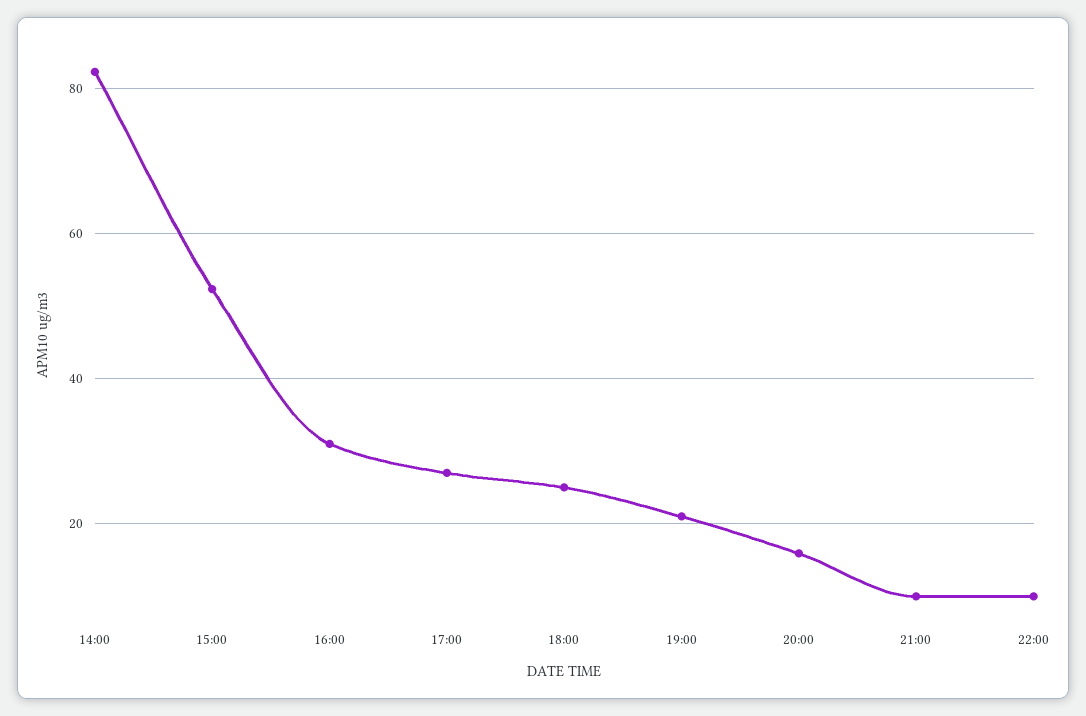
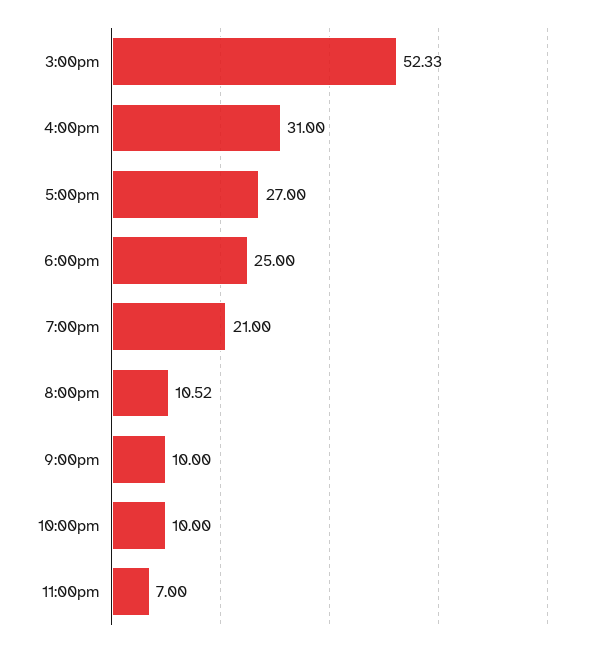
14:00: 82 -> none
20:00: 16 -> 10.52
11:00pm: none -> 7

